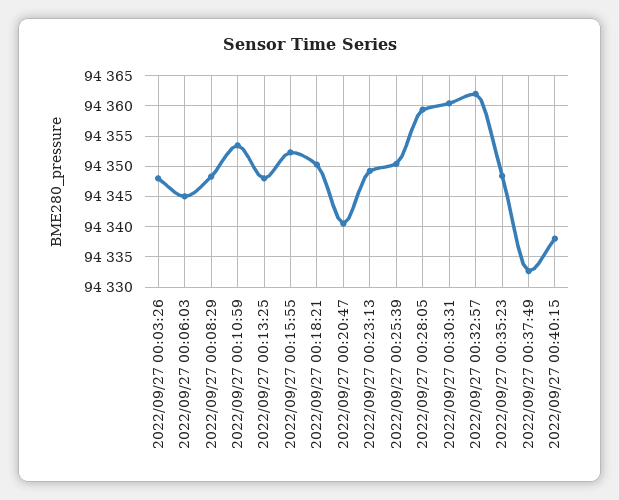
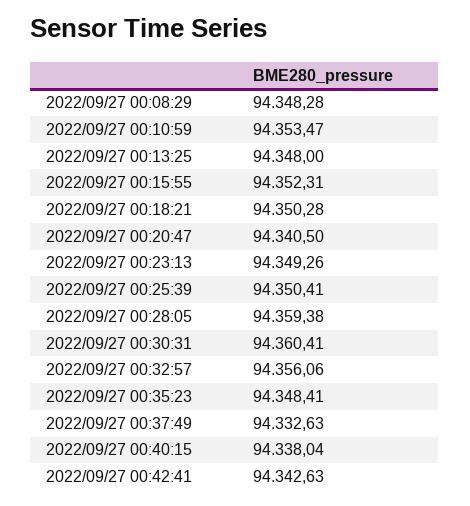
2022/09/27 00:03:26: 94348 -> none
2022/09/27 00:06:03: 94345 -> none
2022/09/27 00:32:57: 94362 -> 94356.06
2022/09/27 00:42:41: none -> 94342.63

